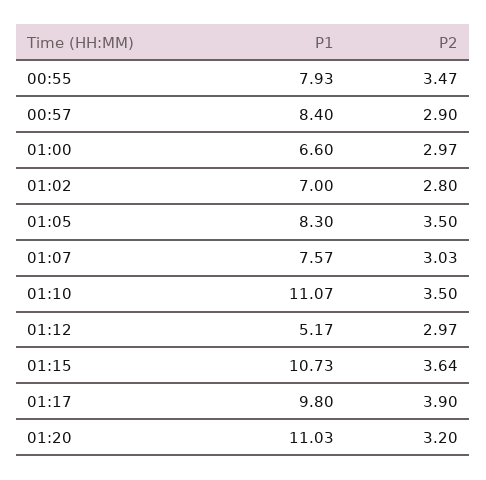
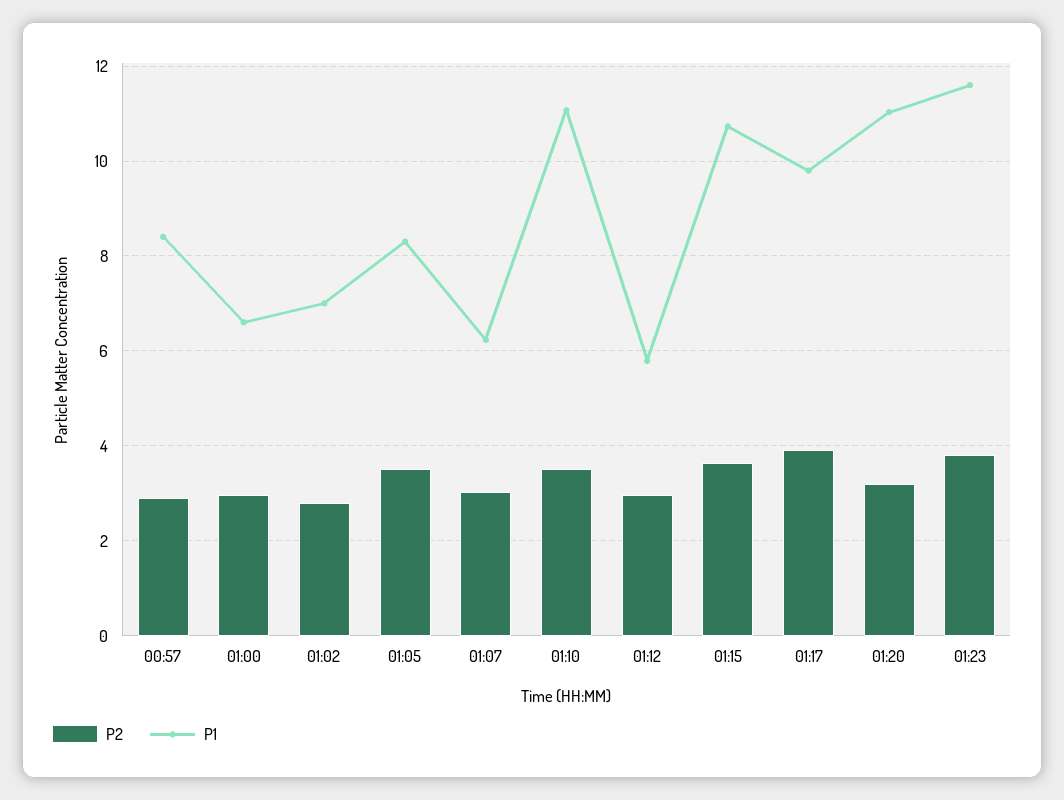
P1, 00:55: 7.93 -> none
P2, 00:55: 3.47 -> none
P1, 01:07: 7.57 -> 6.2
P1, 01:12: 5.17 -> 5.8
P2, 01:23: none -> 3.8
P1, 01:23: none -> 11.6

